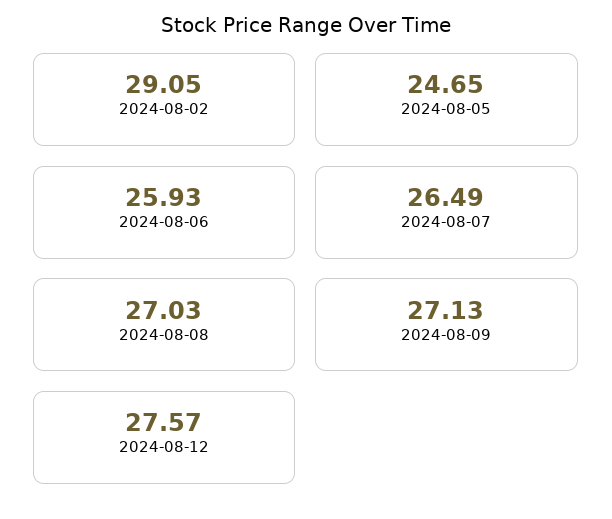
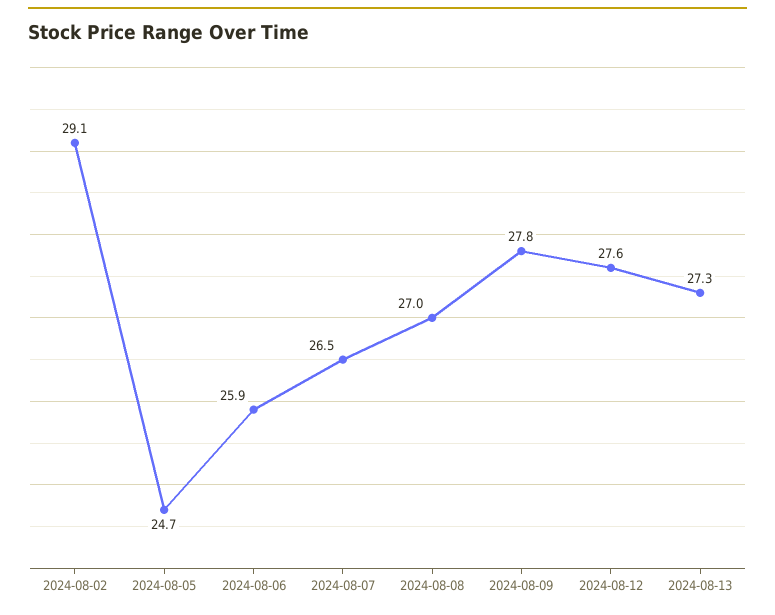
2024-08-09: 27.13 -> 27.8
2024-08-13: none -> 27.3

